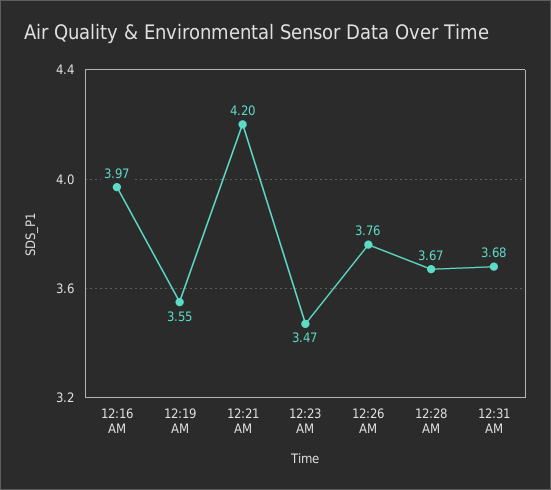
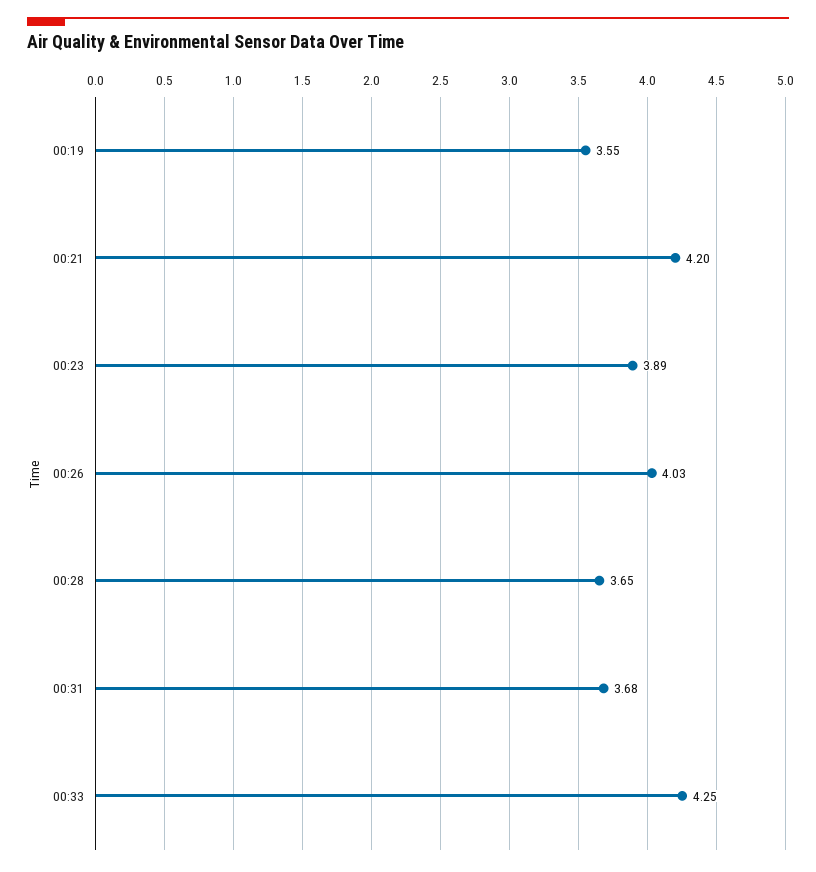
12:16 AM: 3.97 -> none
12:23 AM: 3.47 -> 3.89
12:26 AM: 3.76 -> 4.03
12:28 AM: 3.67 -> 3.65
00:33: none -> 4.25

